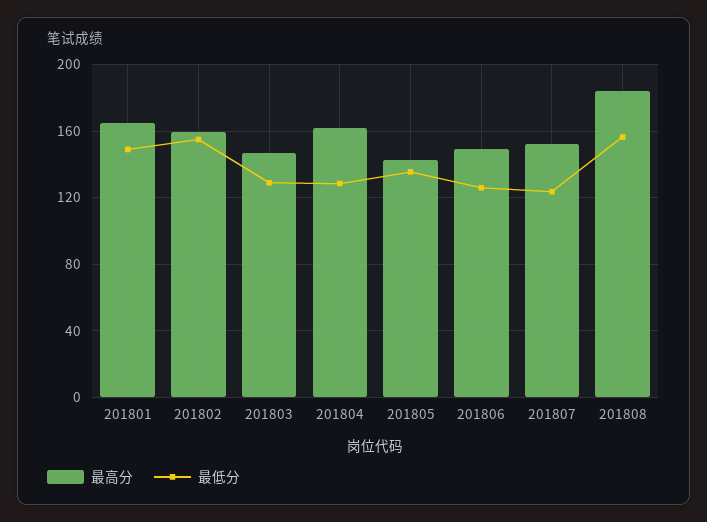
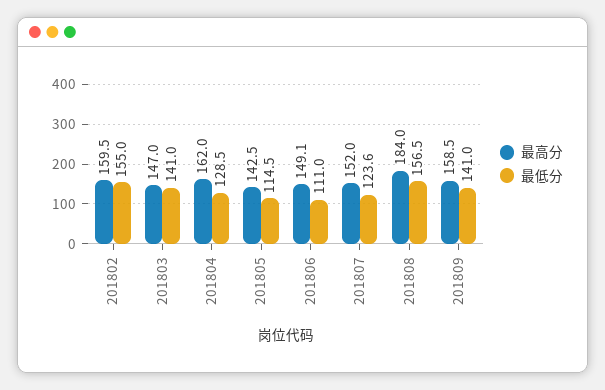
最高分, 201801: 165 -> none
最低分, 201801: 150 -> none
最低分, 201803: 130 -> 141
最低分, 201805: 135 -> 114.5
最低分, 201806: 125 -> 111
最高分, 201809: none -> 158.5
最低分, 201809: none -> 141

